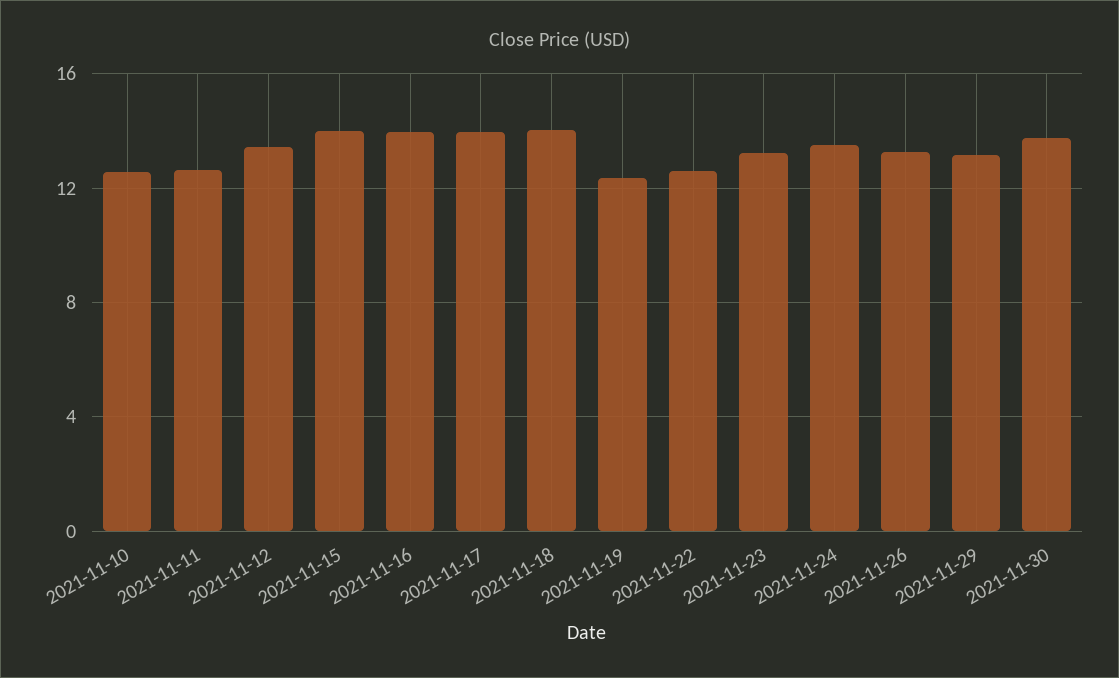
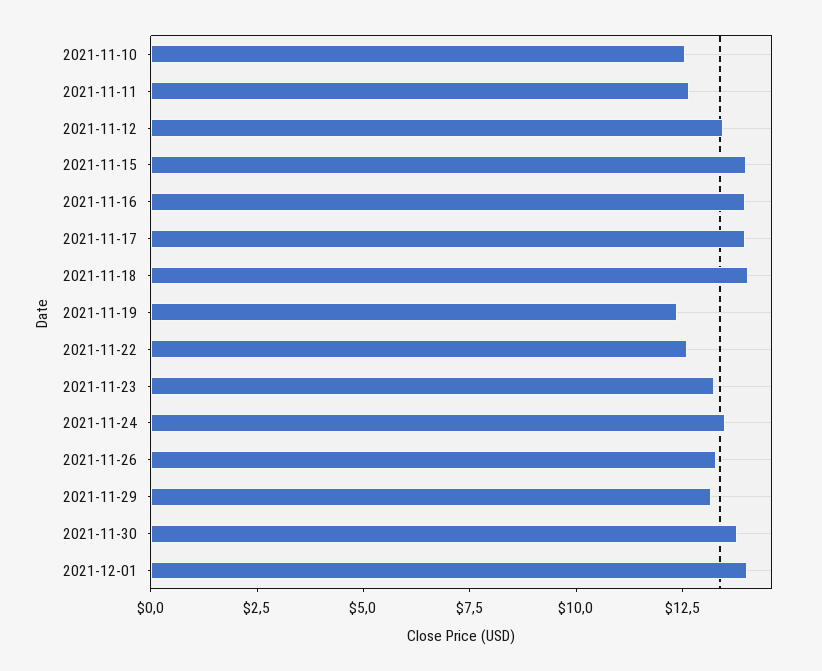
2021-12-01: none -> 14

